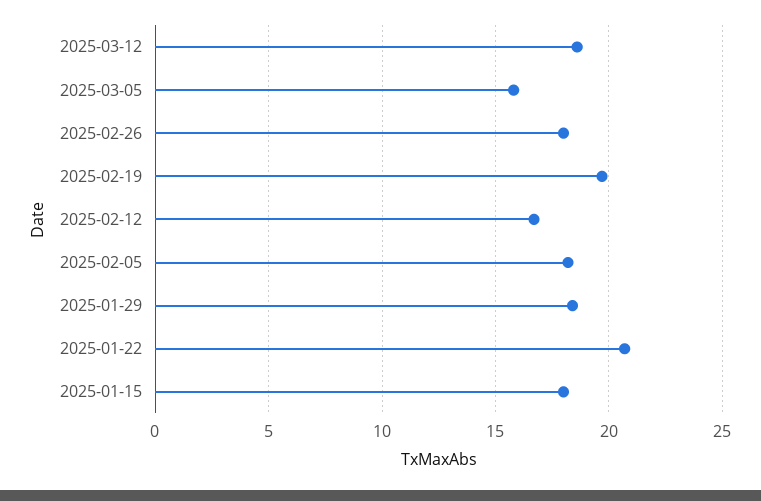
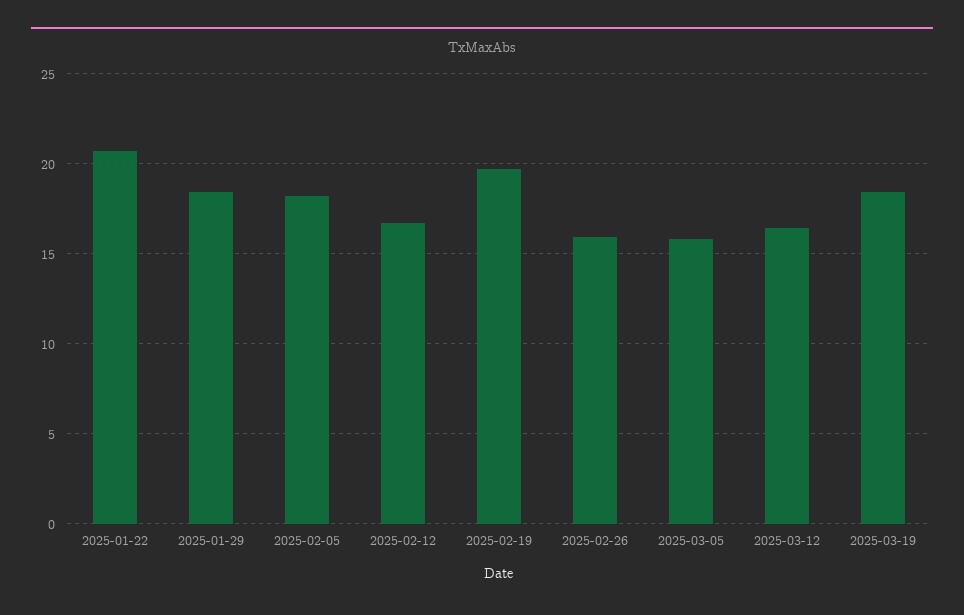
2025-03-12: 18.5 -> 16.5
2025-02-26: 18 -> 16
2025-01-15: 18 -> none
2025-03-19: none -> 18.5

